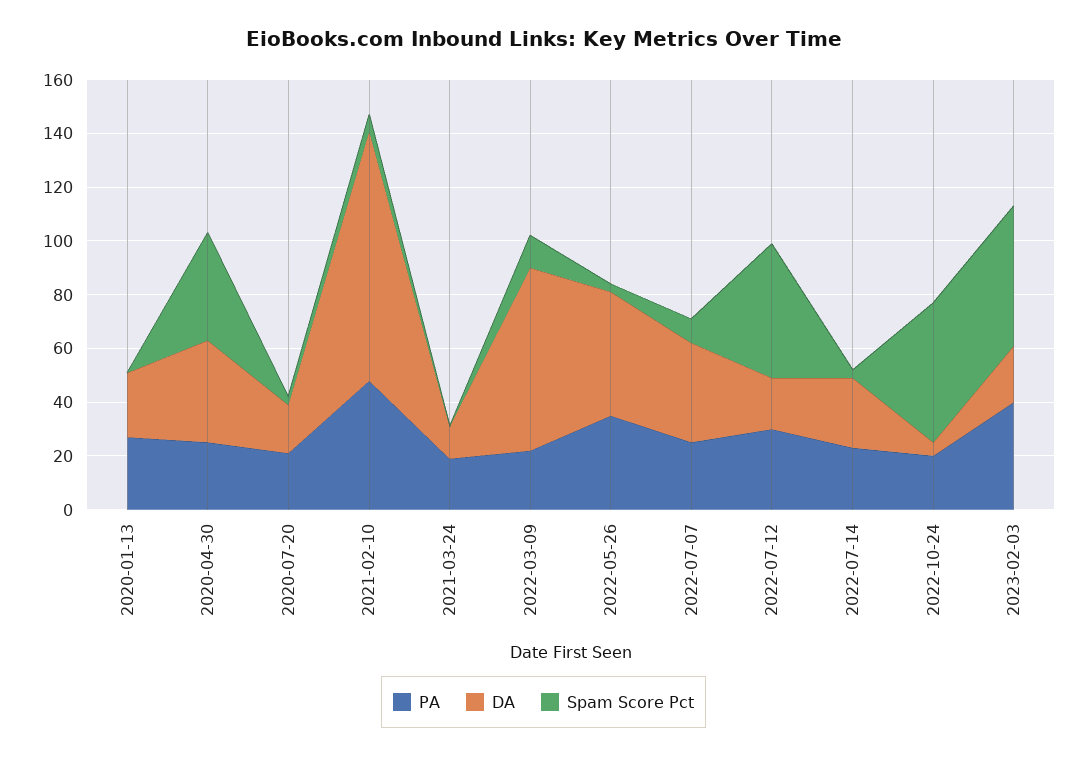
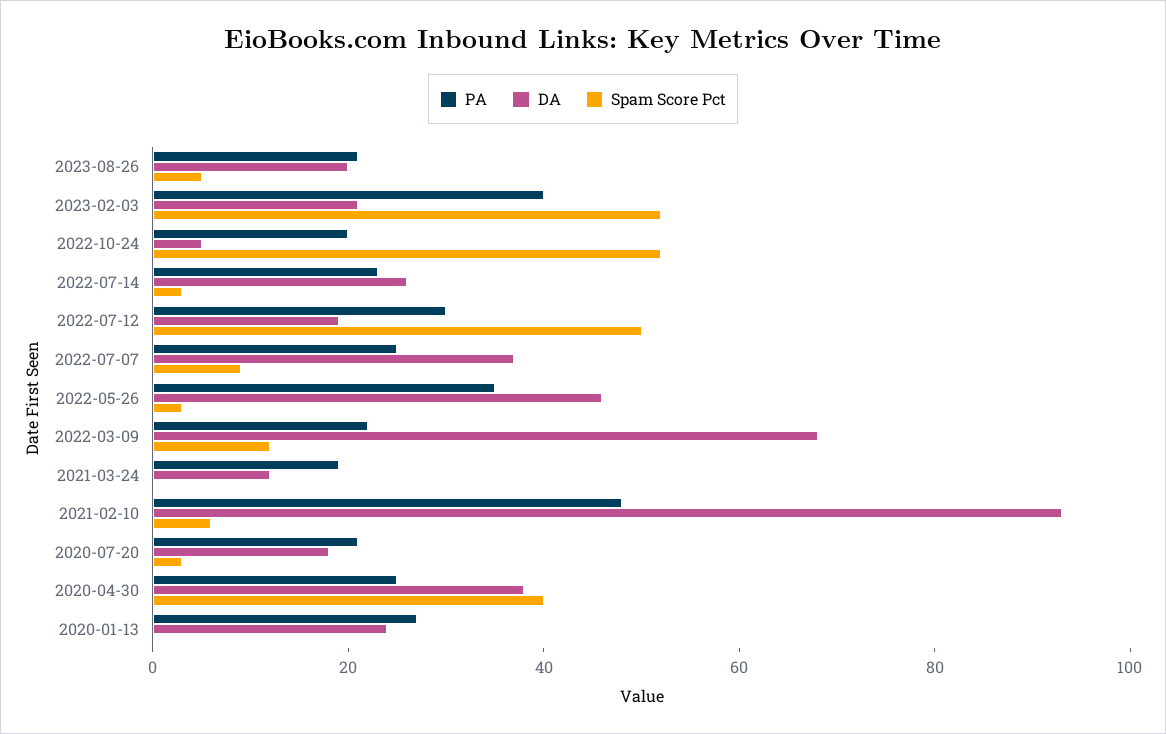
PA, 2023-08-26: none -> 20
DA, 2023-08-26: none -> 20
Spam Score Pct, 2023-08-26: none -> 5

